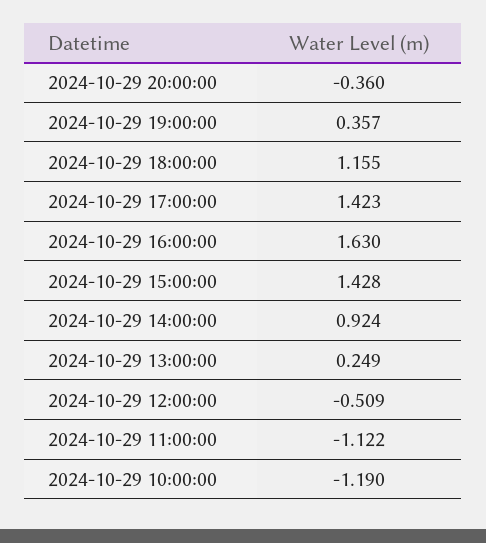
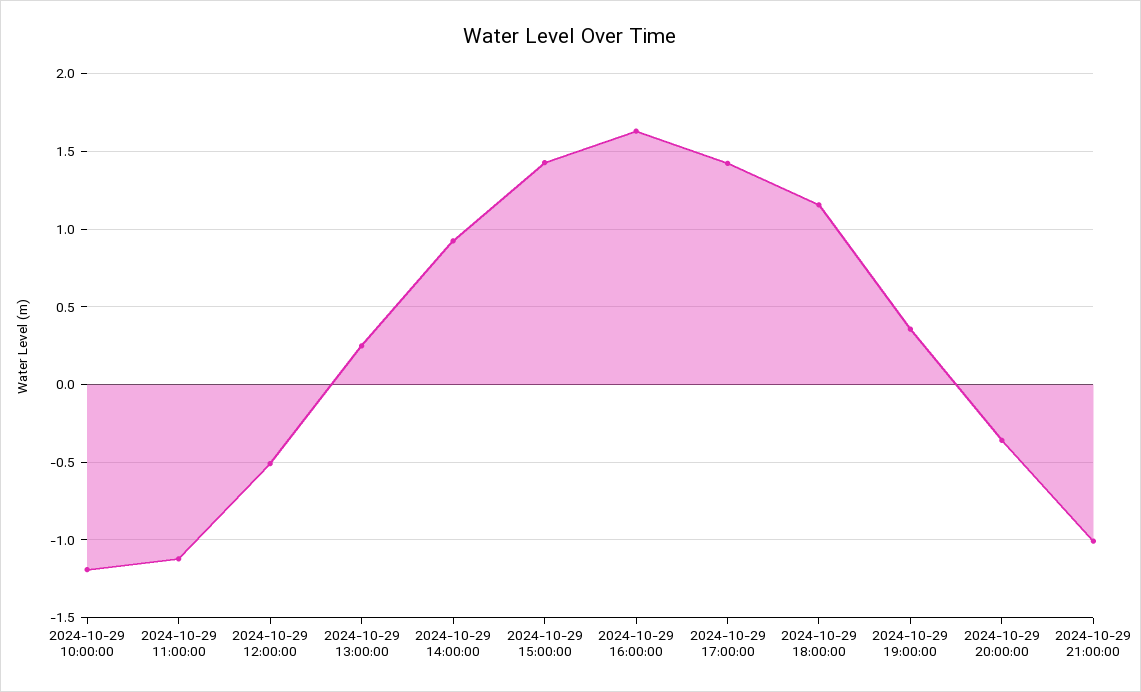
2024-10-29 21:00:00: none -> -1

